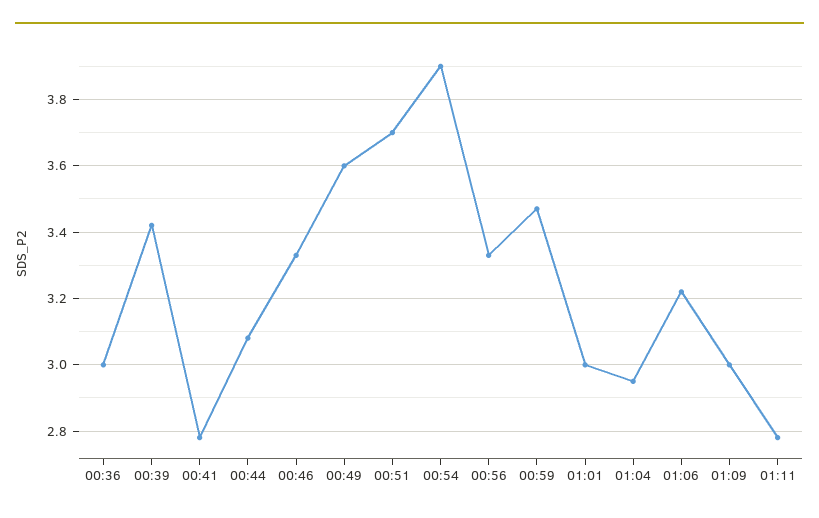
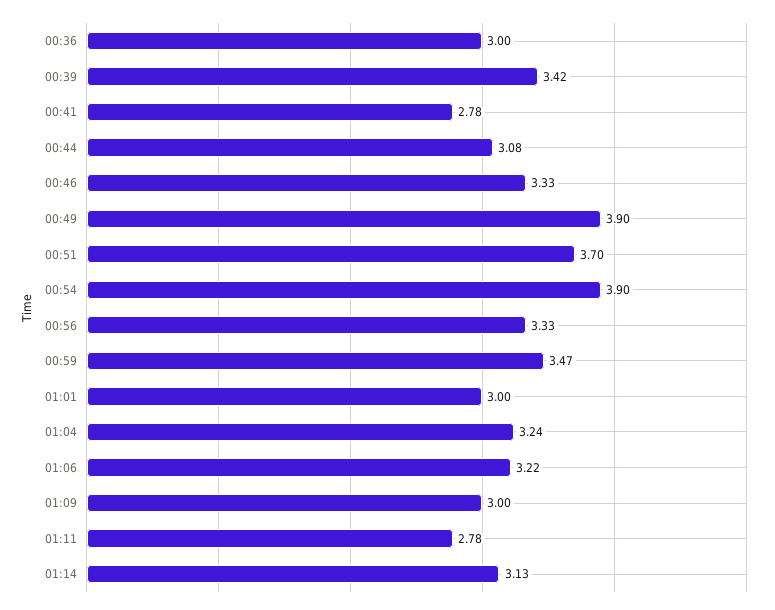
00:49: 3.6 -> 3.9
01:04: 2.95 -> 3.24
01:14: none -> 3.13

